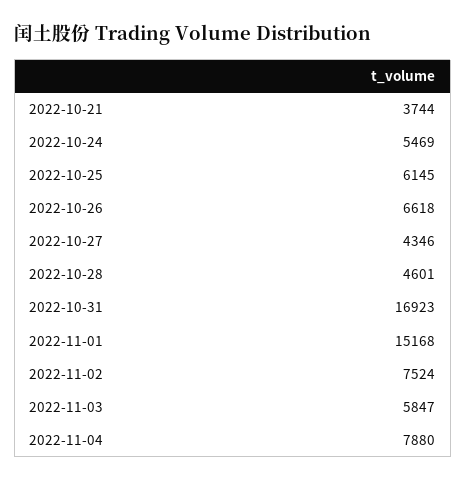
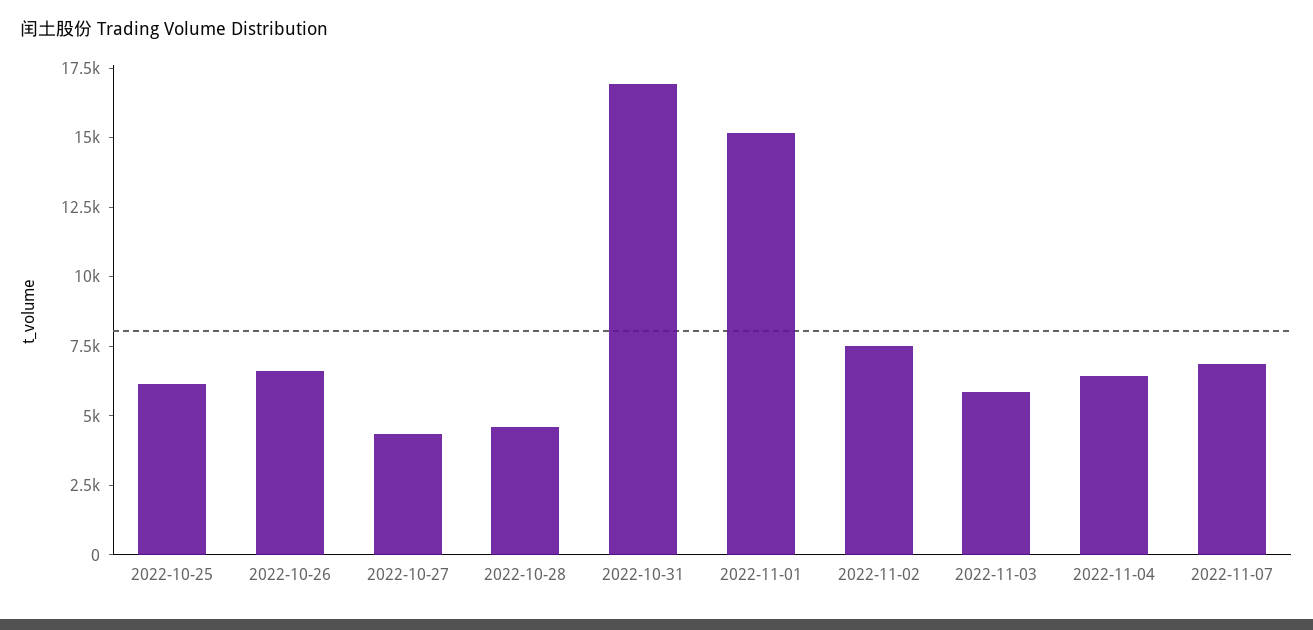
2022-10-21: 3744 -> none
2022-10-24: 5469 -> none
2022-11-04: 7880 -> 6500
2022-11-07: none -> 7000

